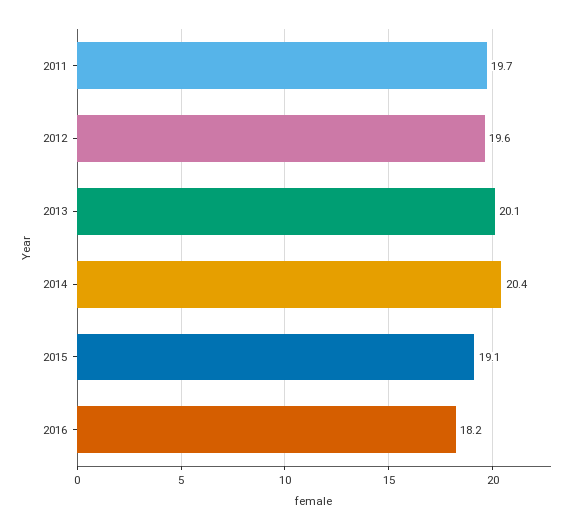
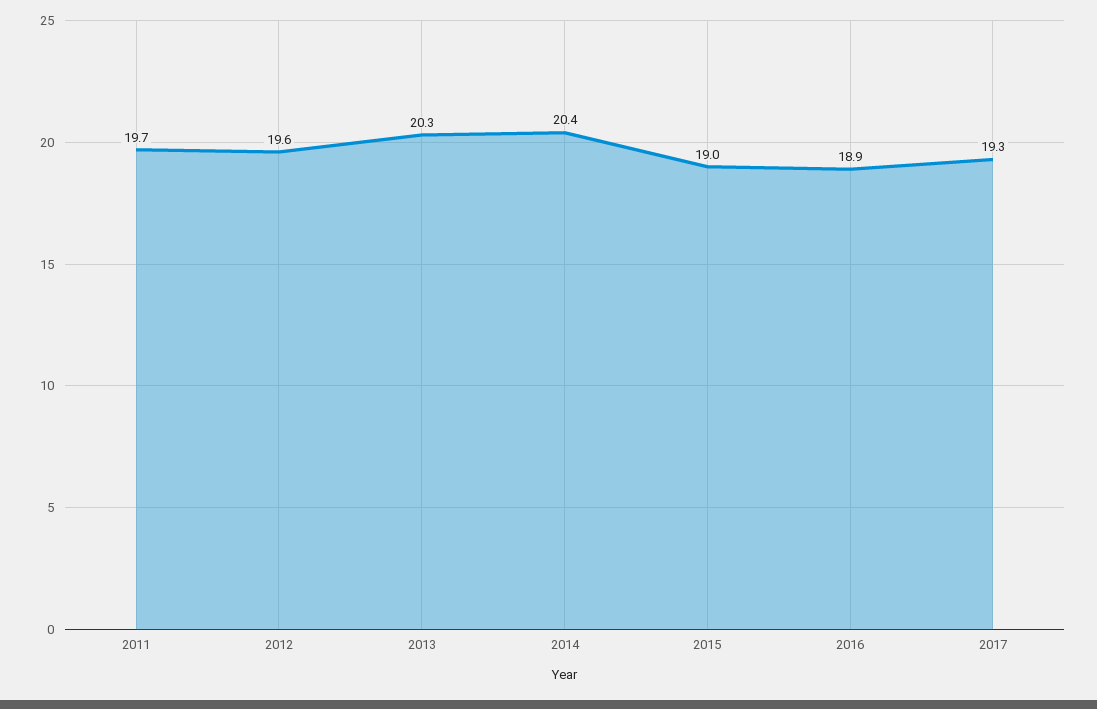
2013: 20.1 -> 20.3
2015: 19.1 -> 19
2016: 18.2 -> 18.9
2017: none -> 19.3

